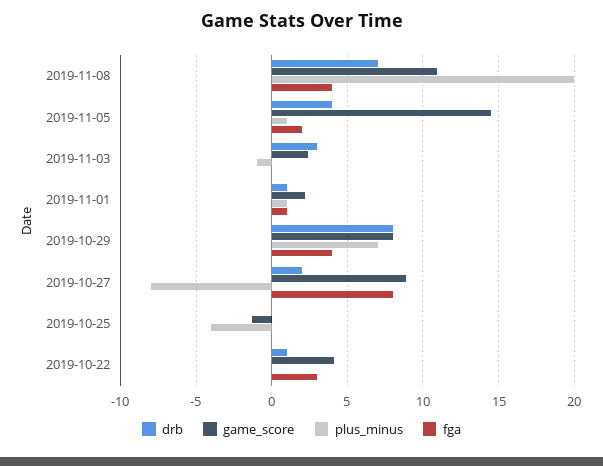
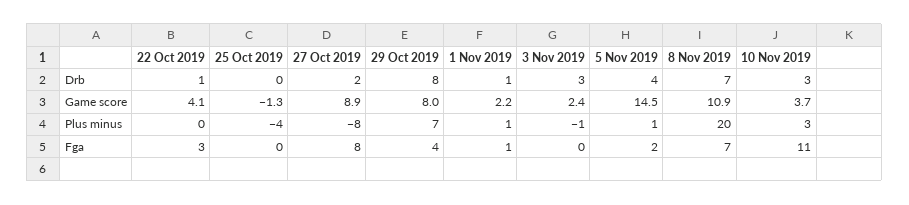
fga, 2019-11-08: 4 -> 7
drb, 10 Nov 2019: none -> 3
game_score, 10 Nov 2019: none -> 3.7
plus_minus, 10 Nov 2019: none -> 3
fga, 10 Nov 2019: none -> 11

